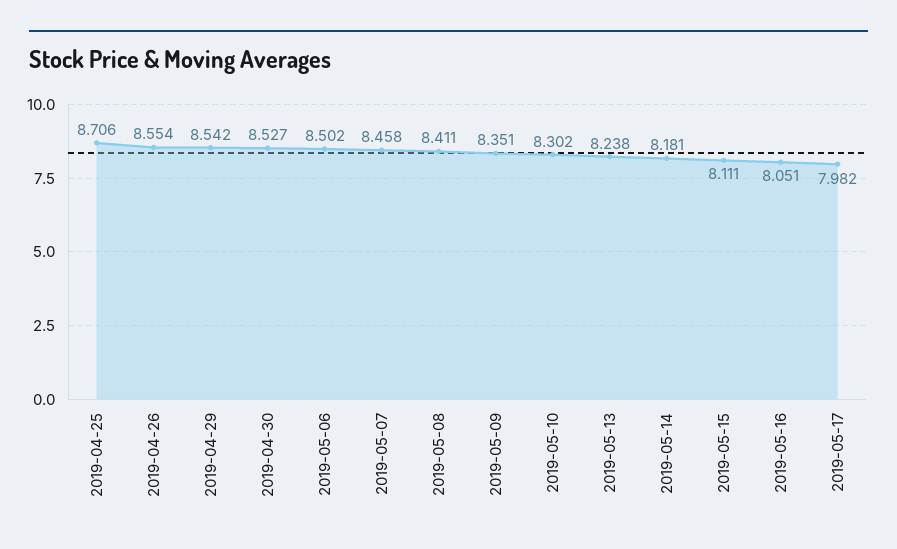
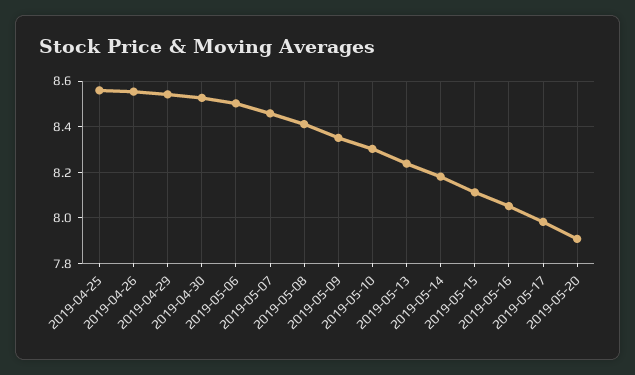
2019-04-25: 8.706 -> 8.55
2019-05-20: none -> 7.9

